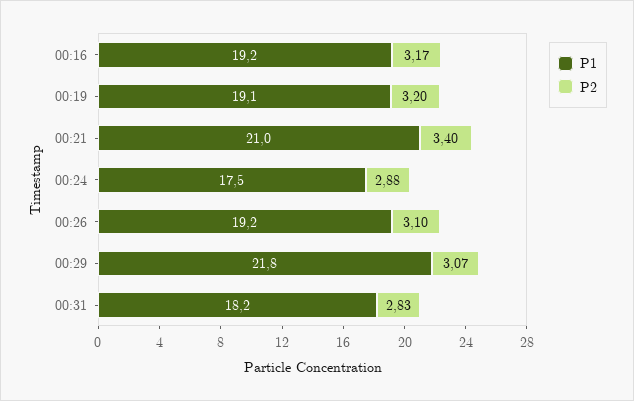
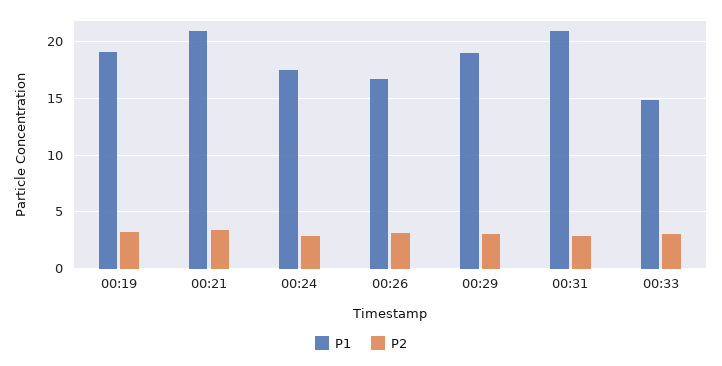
P1, 00:16: 19.2 -> none
P2, 00:16: 3.17 -> none
P1, 00:26: 19.2 -> 17
P1, 00:29: 21.8 -> 19
P1, 00:31: 18.2 -> 21
P1, 00:33: none -> 15
P2, 00:33: none -> 3

